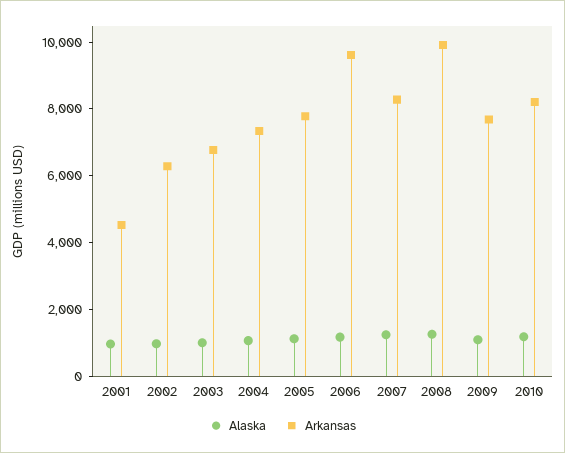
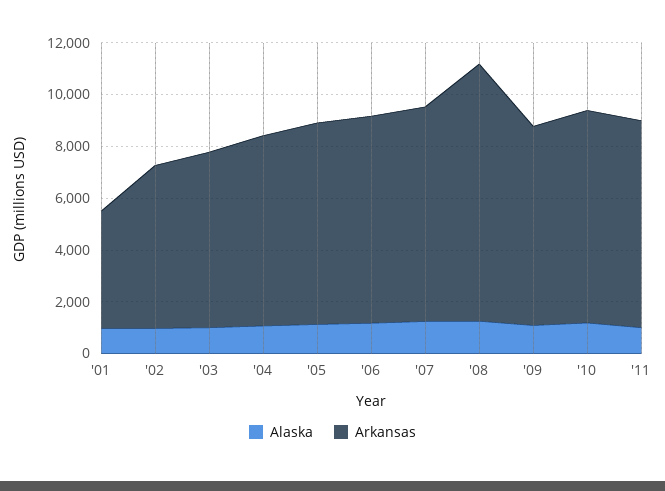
Arkansas, 2006: 9500 -> 8000
Alaska, '11: none -> 1000
Arkansas, '11: none -> 8000

